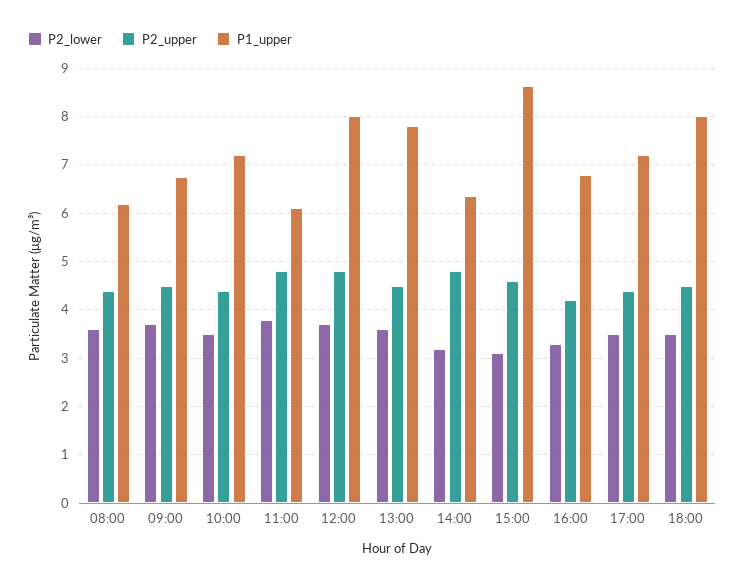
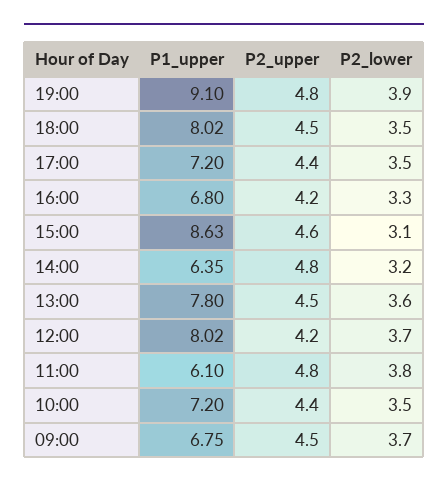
P2_lower, 08:00: 3.6 -> none
P2_upper, 08:00: 4.4 -> none
P1_upper, 08:00: 6.2 -> none
P2_upper, 12:00: 4.8 -> 4.2
P1_upper, 19:00: none -> 9.1
P2_upper, 19:00: none -> 4.8
P2_lower, 19:00: none -> 3.9

